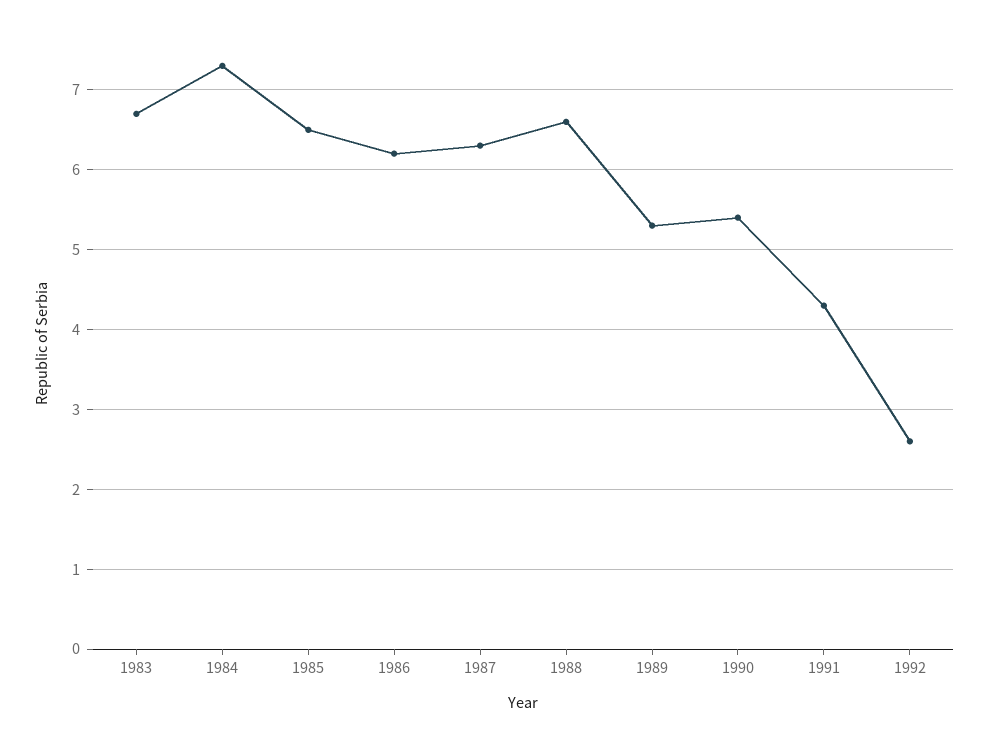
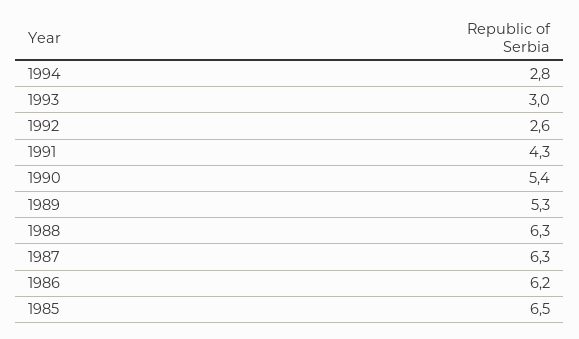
1983: 6.7 -> none
1984: 7.3 -> none
1988: 6.6 -> 6.3
1994: none -> 2.8
1993: none -> 3

